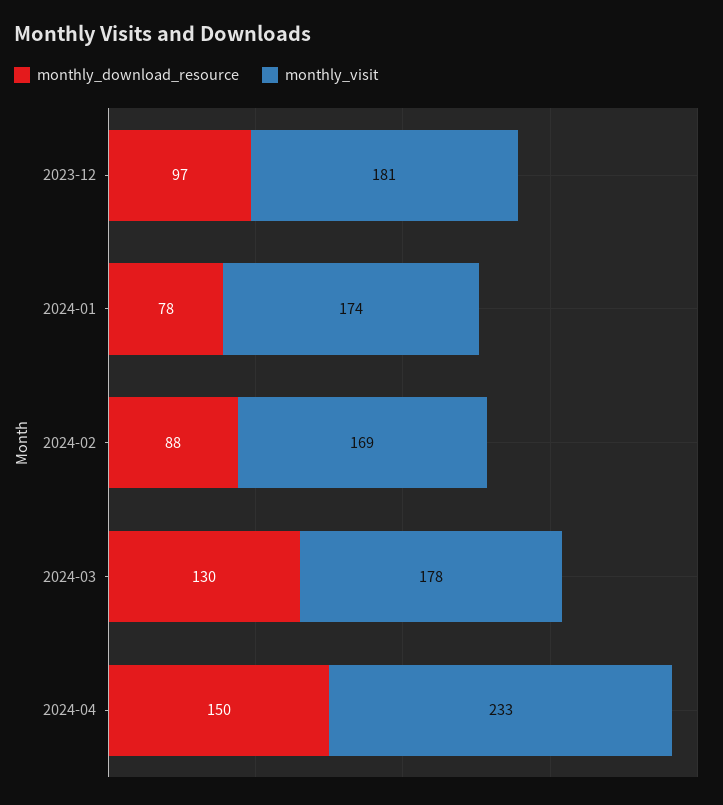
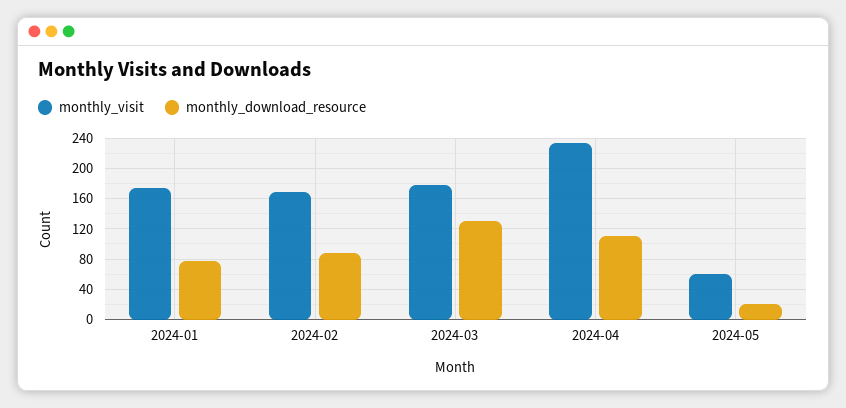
monthly_download_resource, 2023-12: 97 -> none
monthly_visit, 2023-12: 181 -> none
monthly_download_resource, 2024-04: 150 -> 110
monthly_visit, 2024-05: none -> 60
monthly_download_resource, 2024-05: none -> 20

